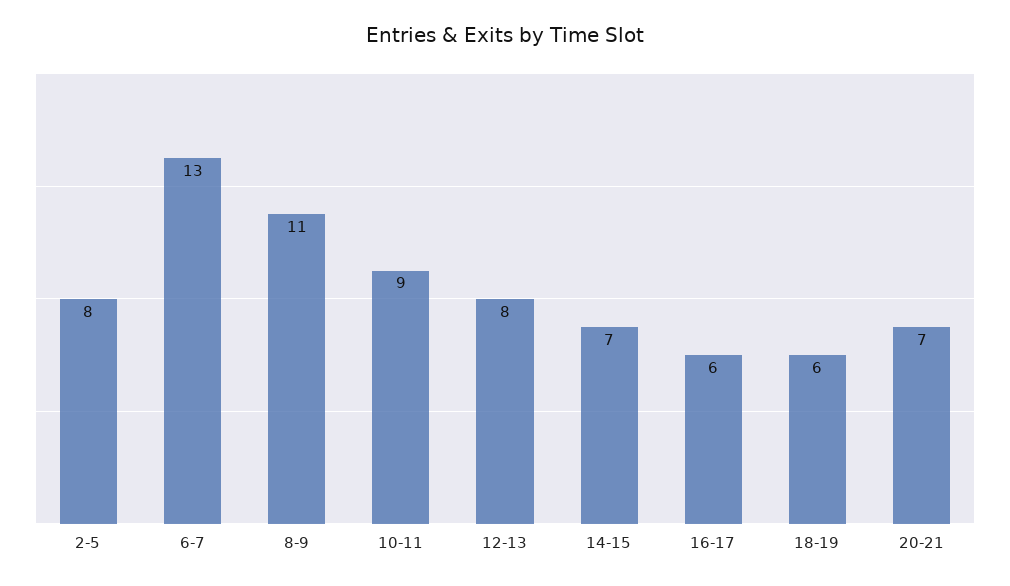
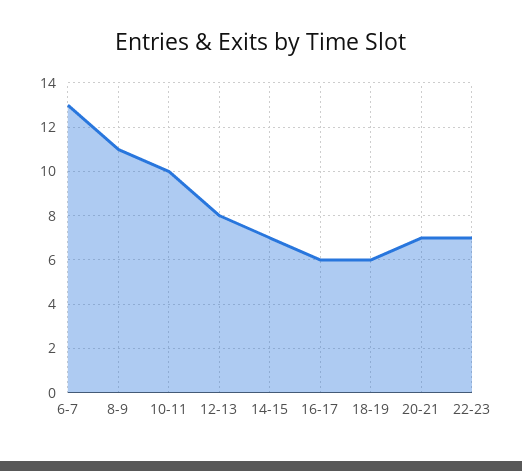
2-5: 8 -> none
10-11: 9 -> 10
22-23: none -> 7

